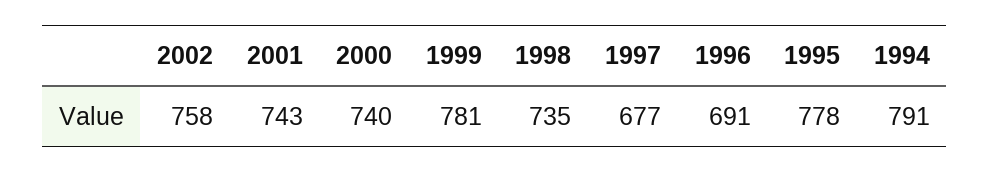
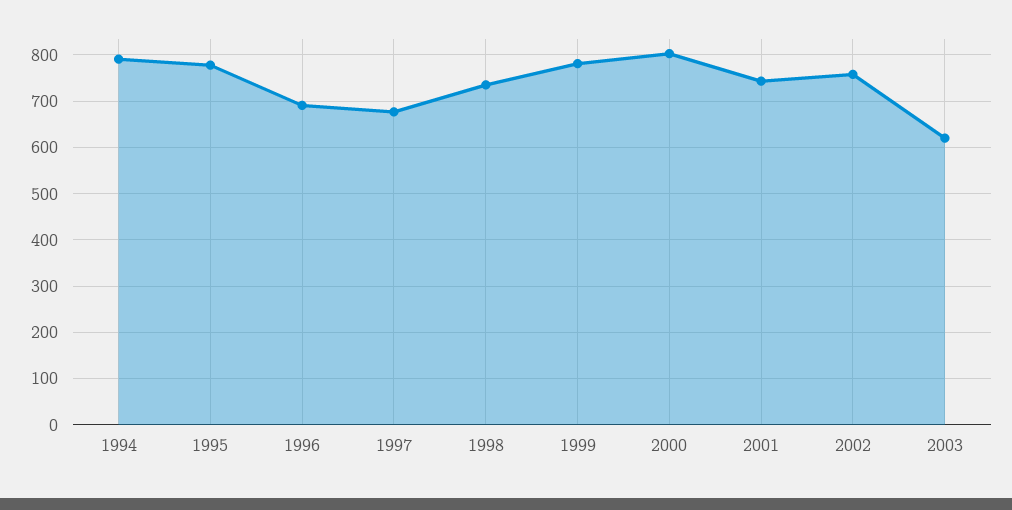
2000: 740 -> 800
2003: none -> 620

